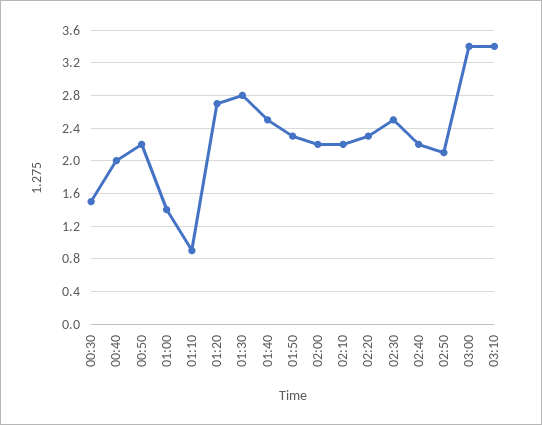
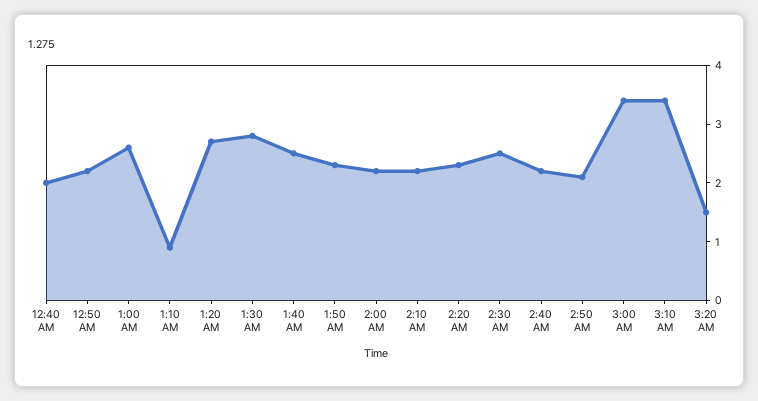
00:30: 1.5 -> none
01:00: 1.4 -> 2.5
3:20 AM: none -> 1.5

